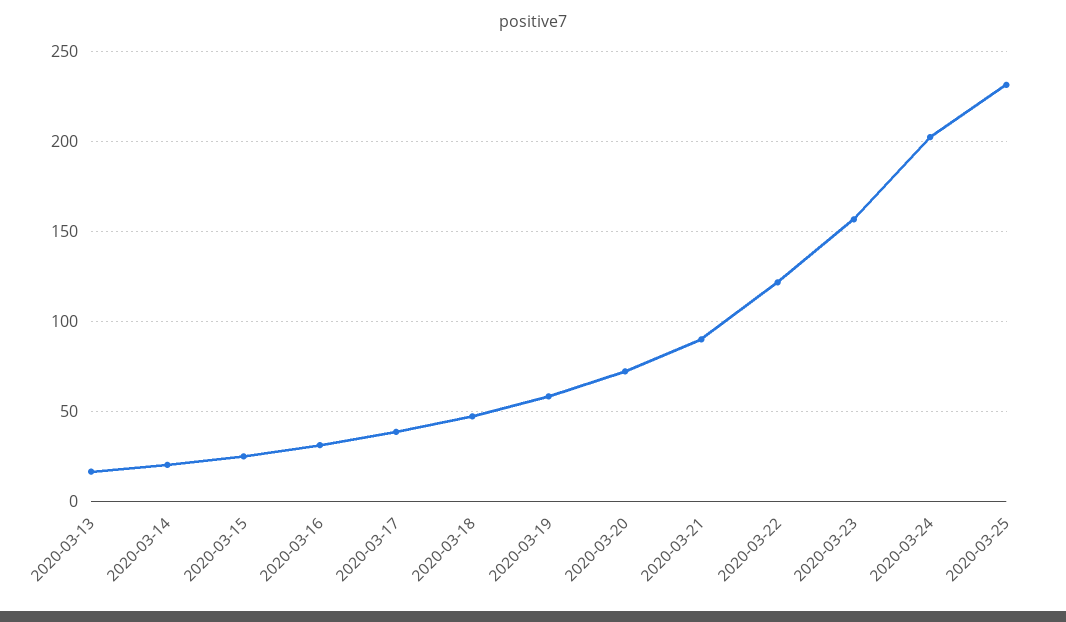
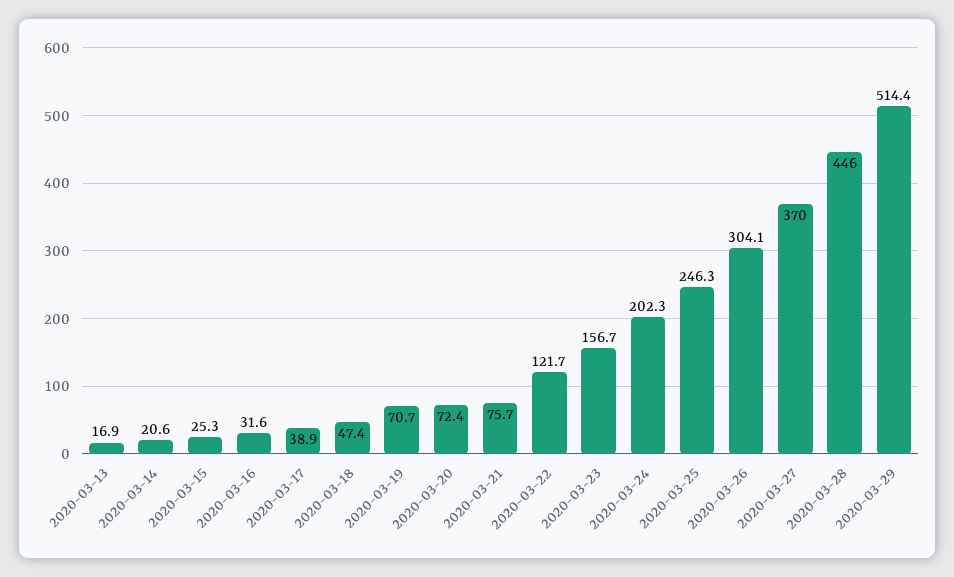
2020-03-19: 60 -> 70.7
2020-03-21: 90 -> 75.7
2020-03-25: 230 -> 246.3
2020-03-26: none -> 304.1
2020-03-27: none -> 370
2020-03-28: none -> 446
2020-03-29: none -> 514.4

